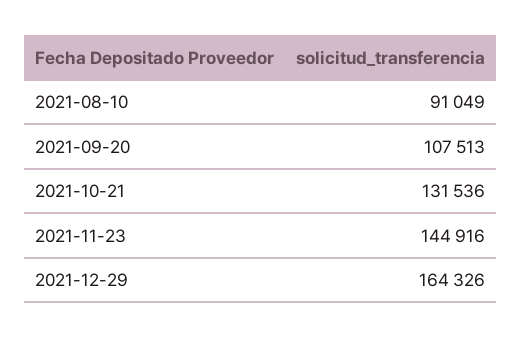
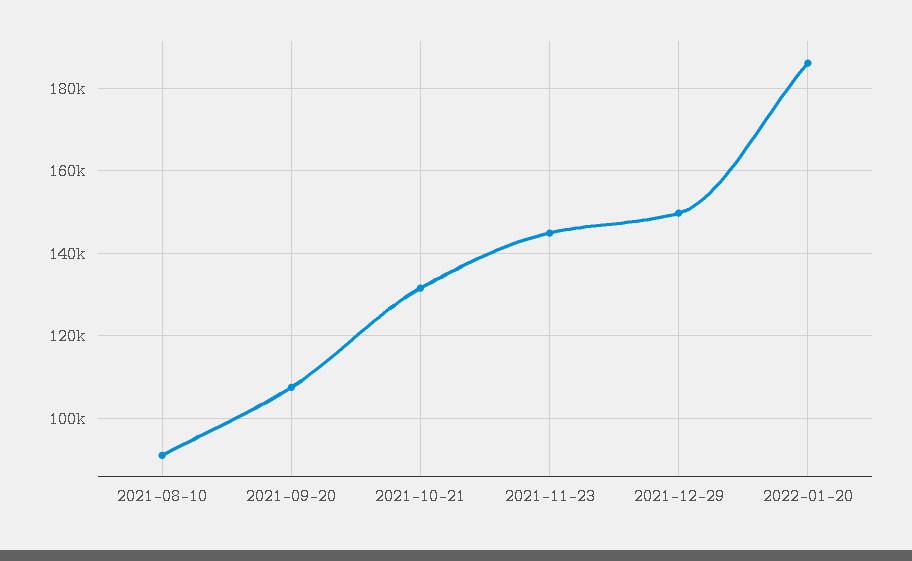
2021-12-29: 164326 -> 150000
2022-01-20: none -> 186000

